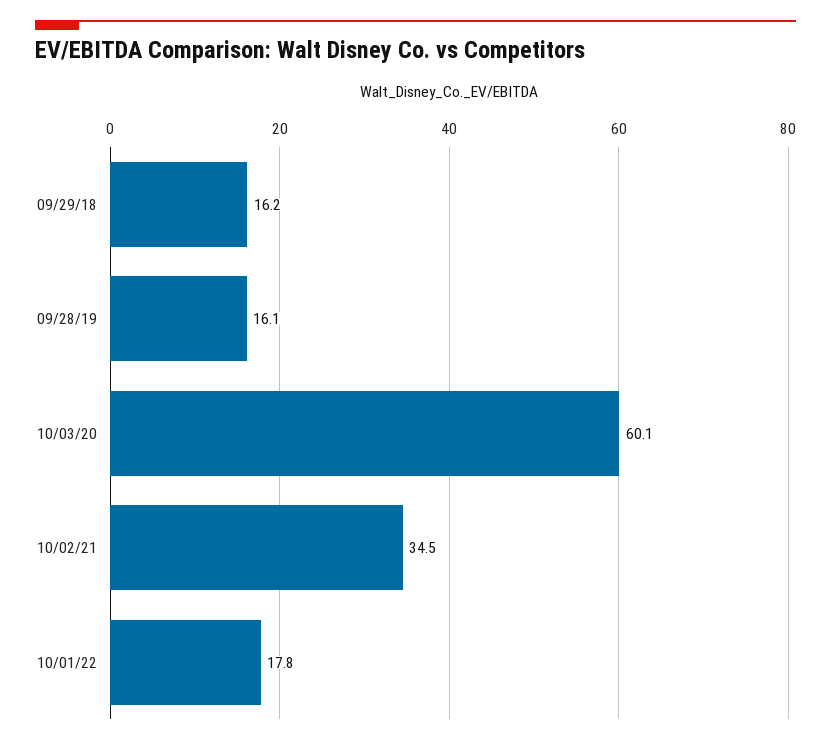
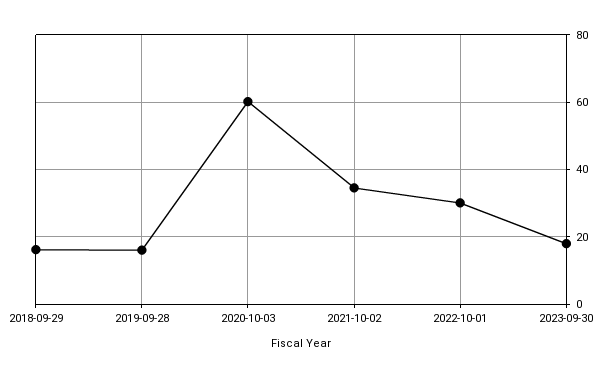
10/01/22: 17.8 -> 30
2023-09-30: none -> 18

